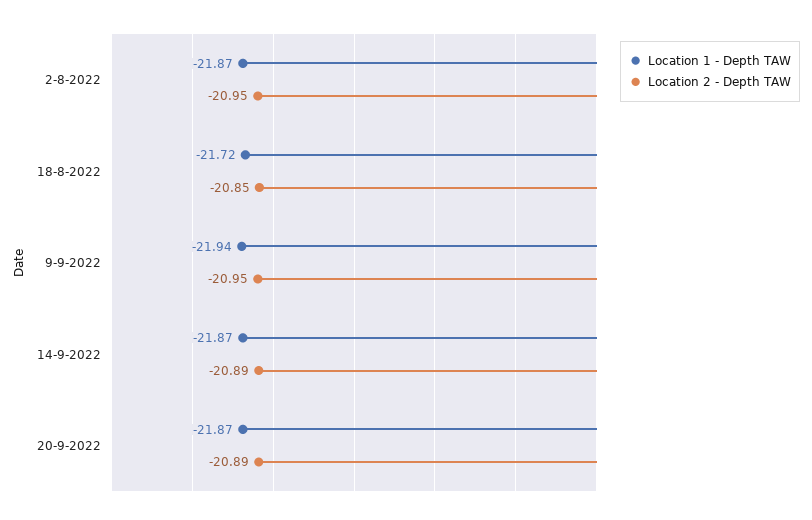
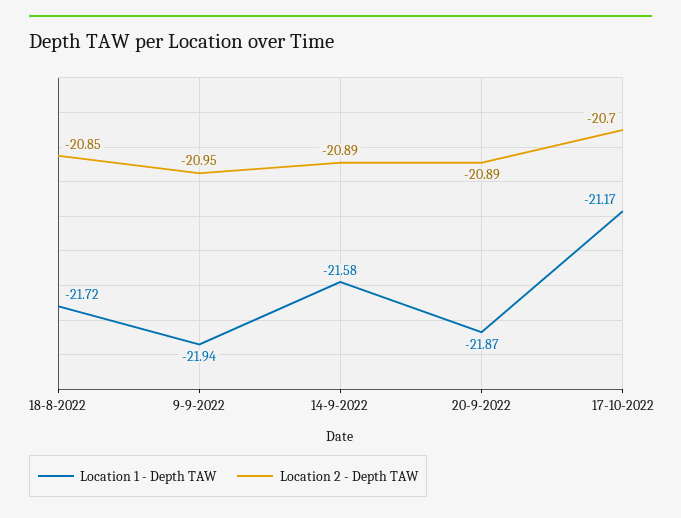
Location 1 - Depth TAW, 2-8-2022: -21.87 -> none
Location 2 - Depth TAW, 2-8-2022: -20.95 -> none
Location 1 - Depth TAW, 14-9-2022: -21.87 -> -21.58
Location 1 - Depth TAW, 17-10-2022: none -> -21.17
Location 2 - Depth TAW, 17-10-2022: none -> -20.7

